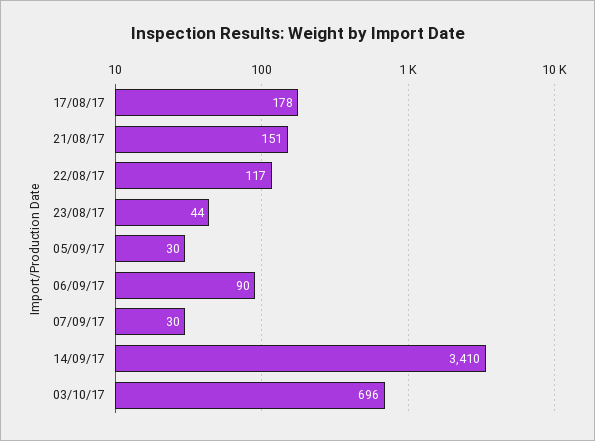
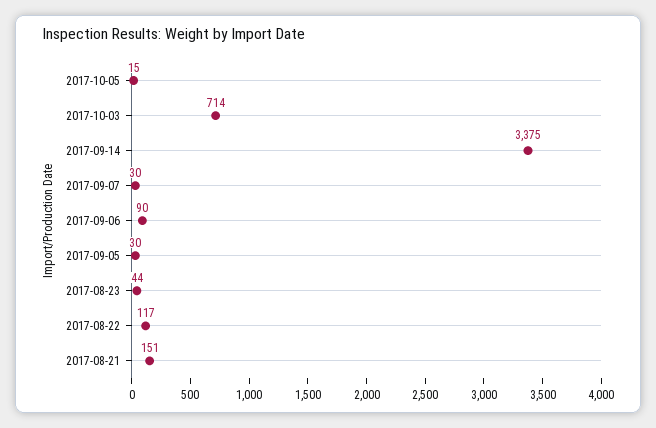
17/08/17: 178 -> none
14/09/17: 3410 -> 3375
03/10/17: 696 -> 714
2017-10-05: none -> 15

